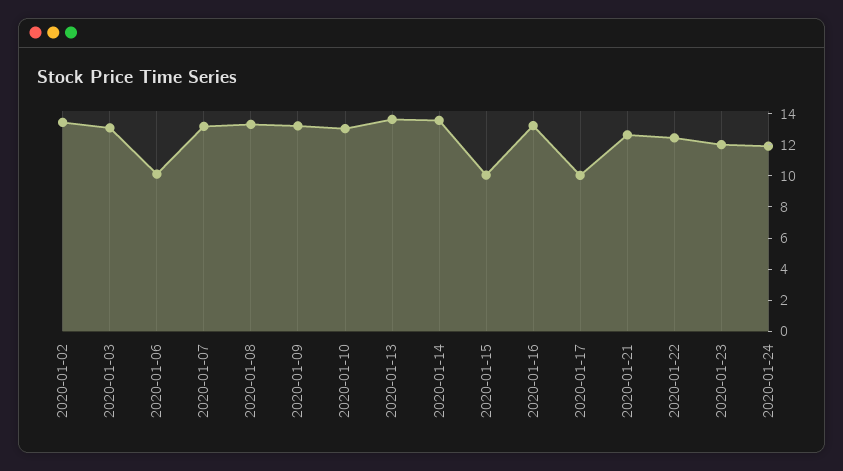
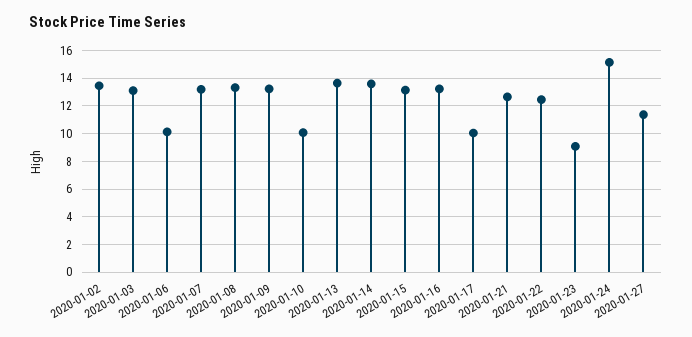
2020-01-10: 13 -> 10
2020-01-15: 10 -> 13
2020-01-23: 12 -> 9
2020-01-24: 12 -> 15
2020-01-27: none -> 11.5

